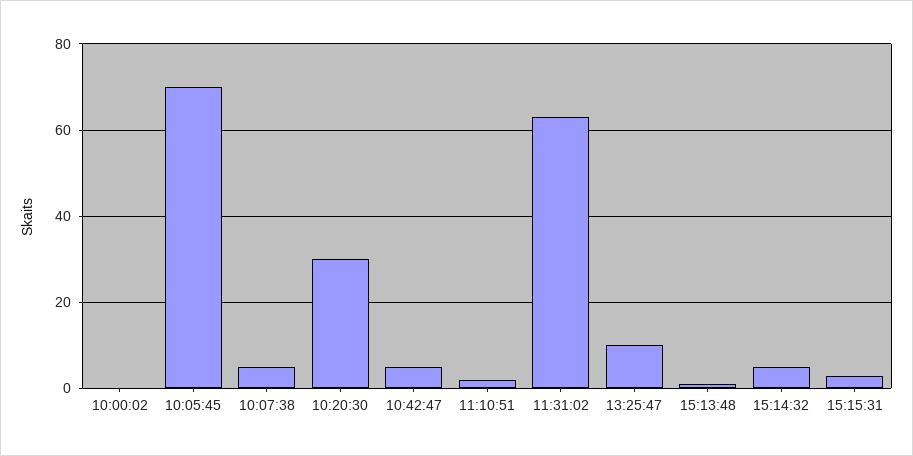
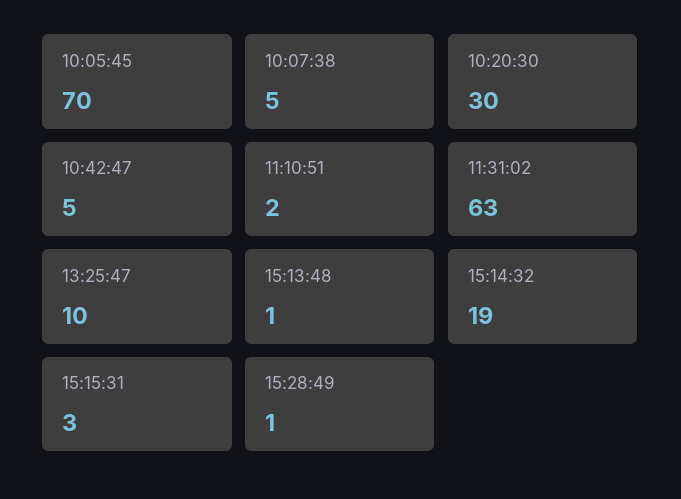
10:00:02: 0 -> none
15:14:32: 5 -> 19
15:28:49: none -> 1

